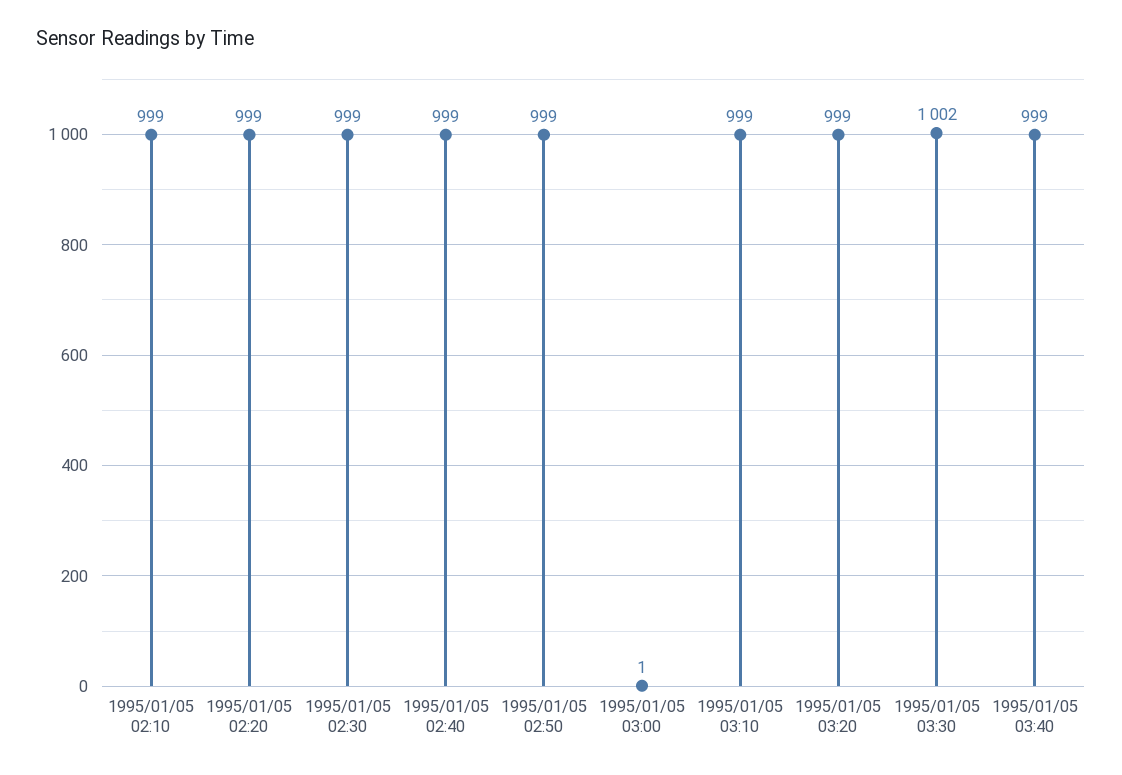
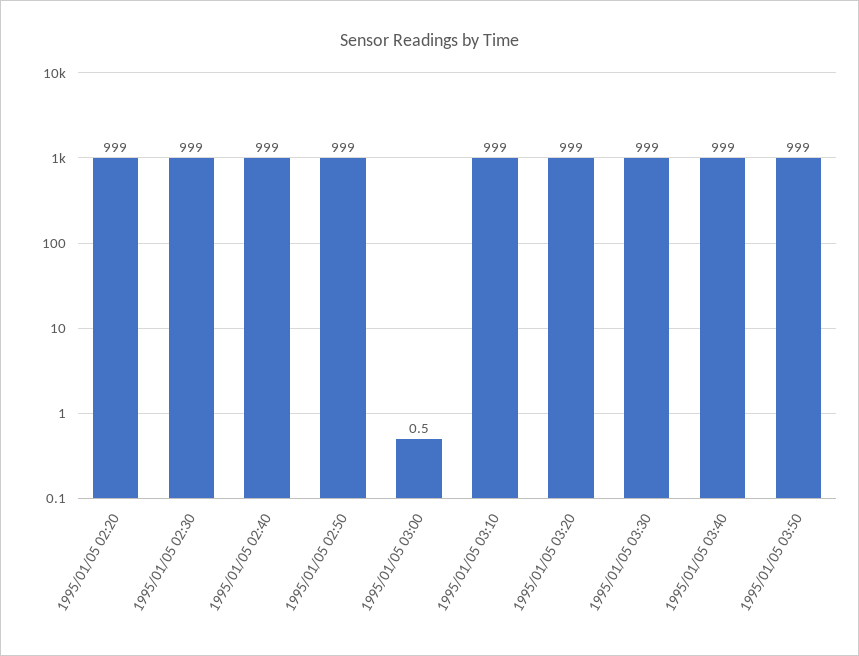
1995/01/05 02:10: 999 -> none
1995/01/05 03:30: 1002 -> 999
1995/01/05 03:50: none -> 999

